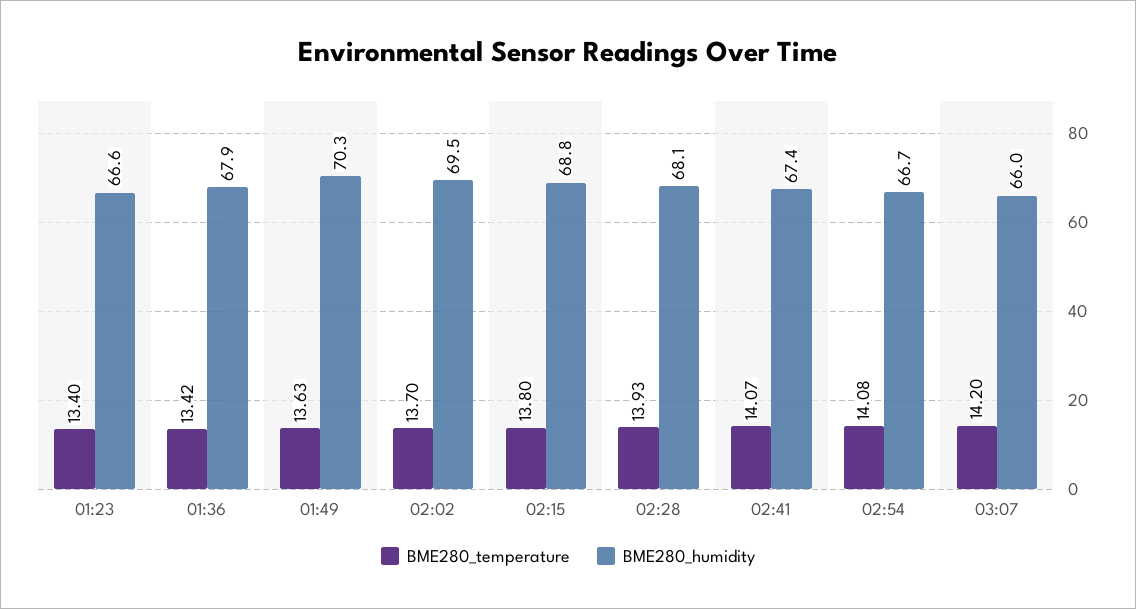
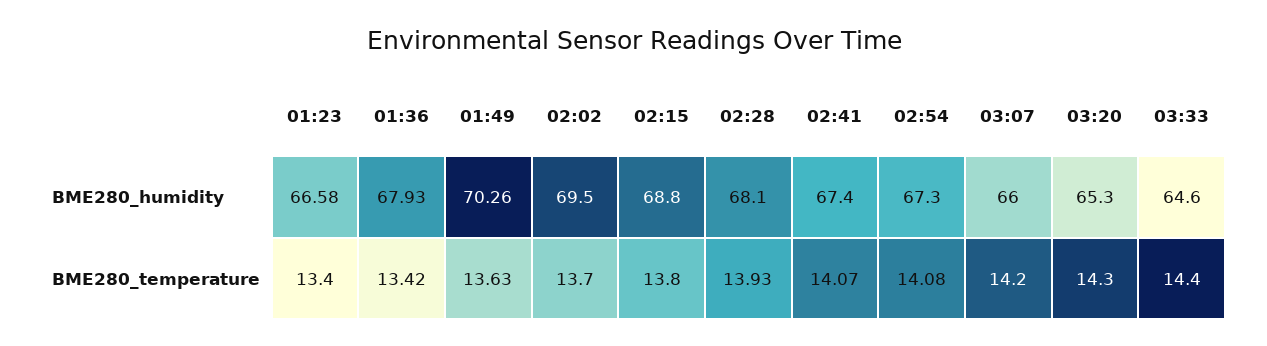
BME280_humidity, 02:54: 66.7 -> 67.3
BME280_humidity, 03:20: none -> 65.3
BME280_humidity, 03:33: none -> 64.6
BME280_temperature, 03:20: none -> 14.3
BME280_temperature, 03:33: none -> 14.4

